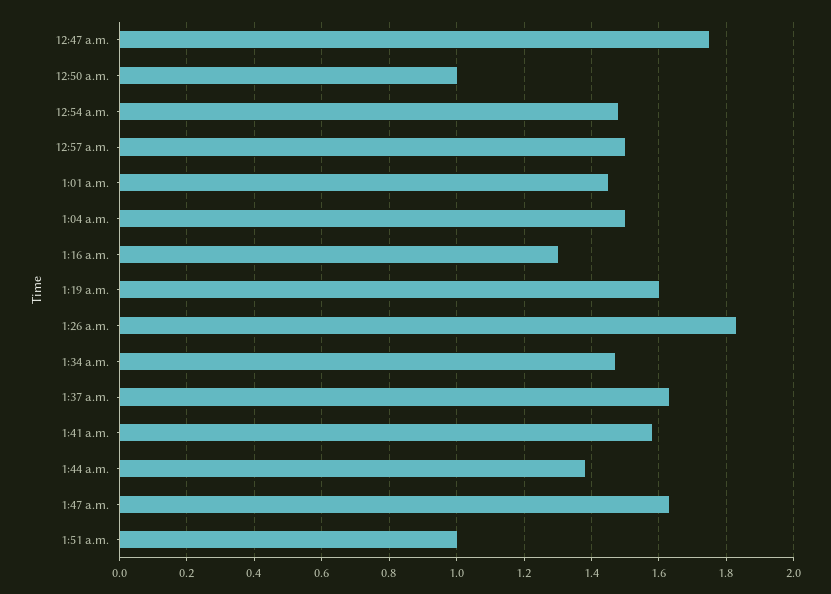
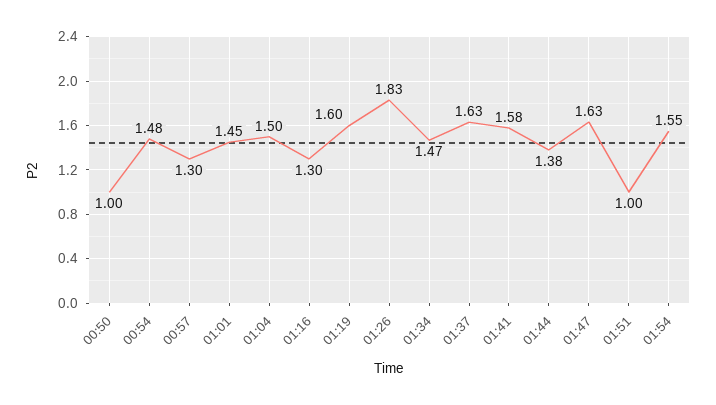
12:47 a.m.: 1.75 -> none
12:57 a.m.: 1.5 -> 1.3
01:54: none -> 1.55

